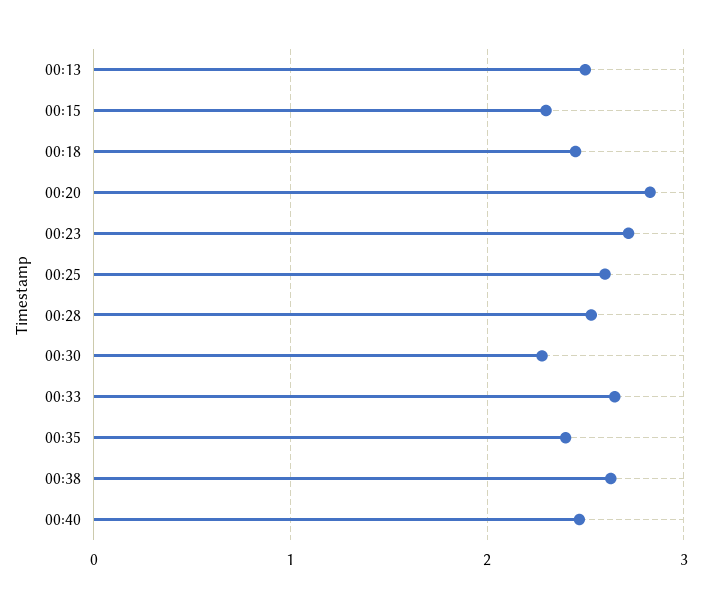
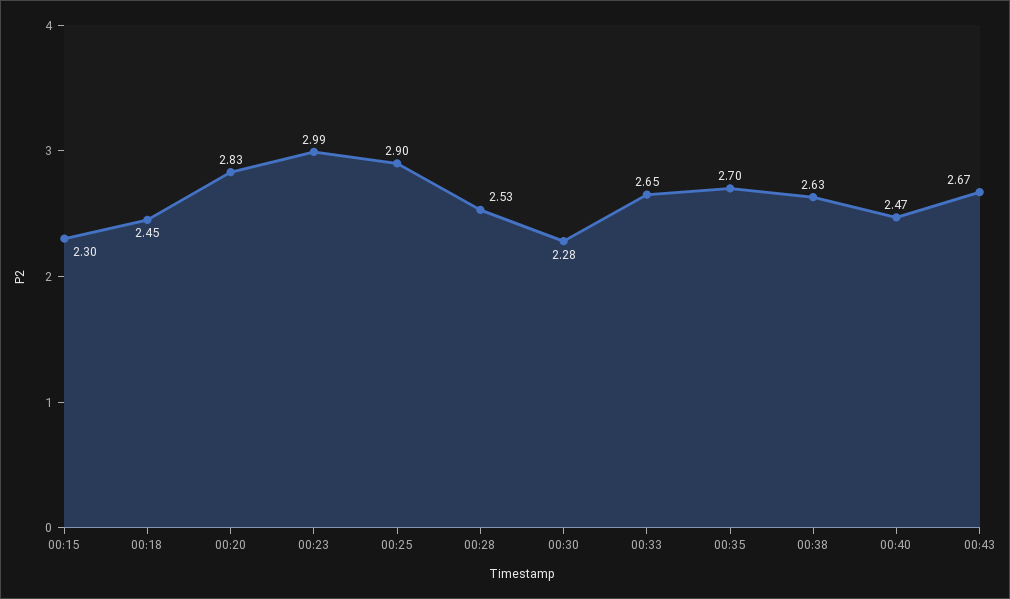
00:13: 2.5 -> none
00:23: 2.7 -> 2.99
00:25: 2.6 -> 2.9
00:35: 2.4 -> 2.7
00:43: none -> 2.67

